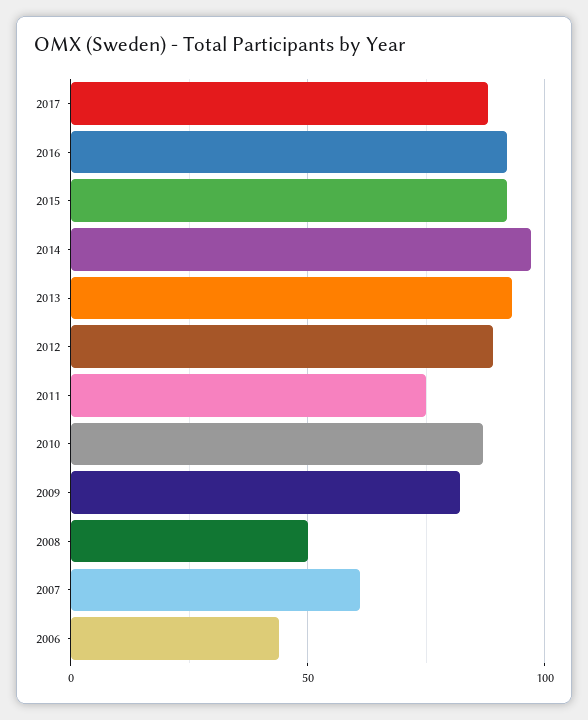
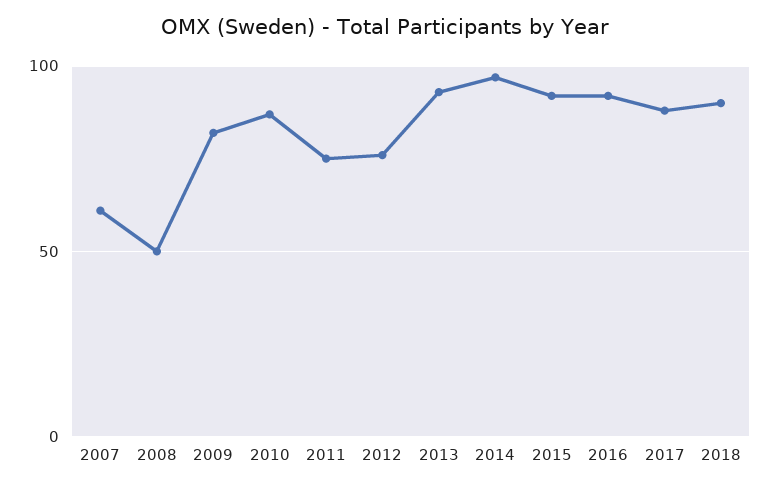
2012: 90 -> 75
2006: 45 -> none
2018: none -> 90

